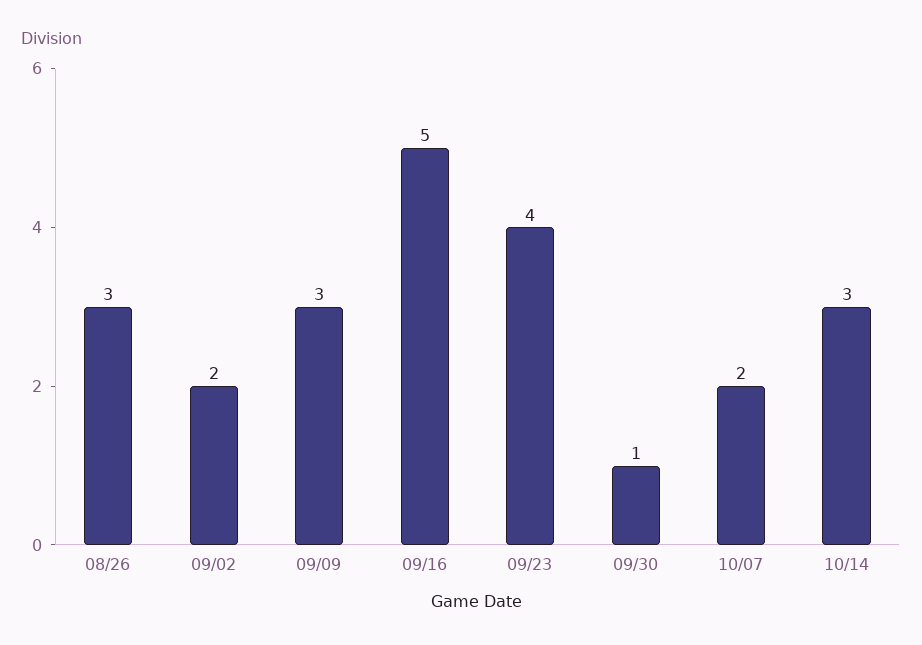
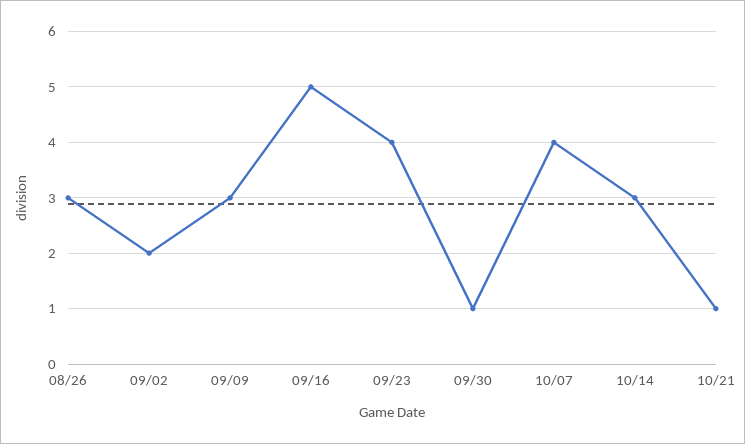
10/07: 2 -> 4
10/21: none -> 1

